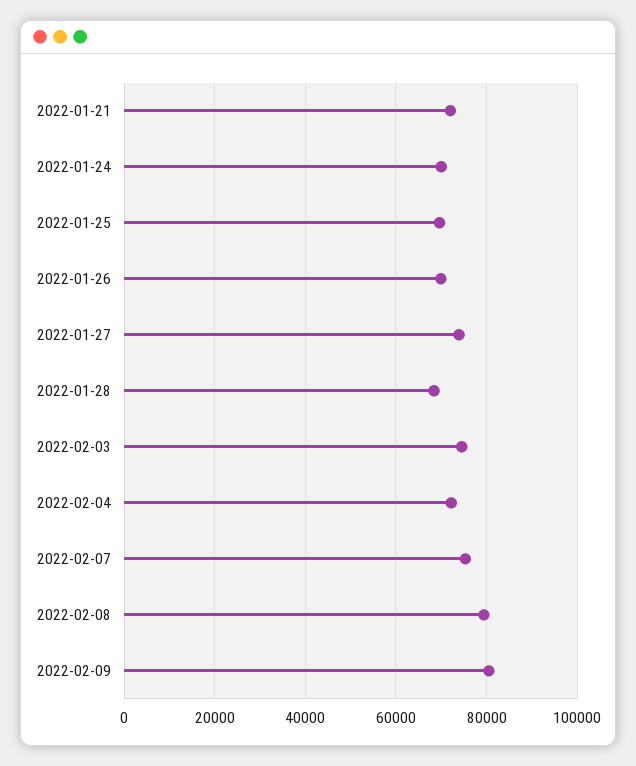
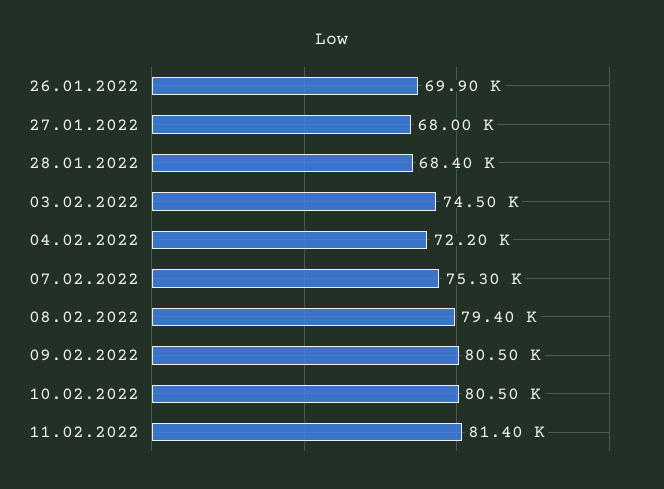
2022-01-21: 72000 -> none
2022-01-24: 70000 -> none
2022-01-25: 70000 -> none
2022-01-27: 74000 -> 68000
10.02.2022: none -> 80500
11.02.2022: none -> 81400

